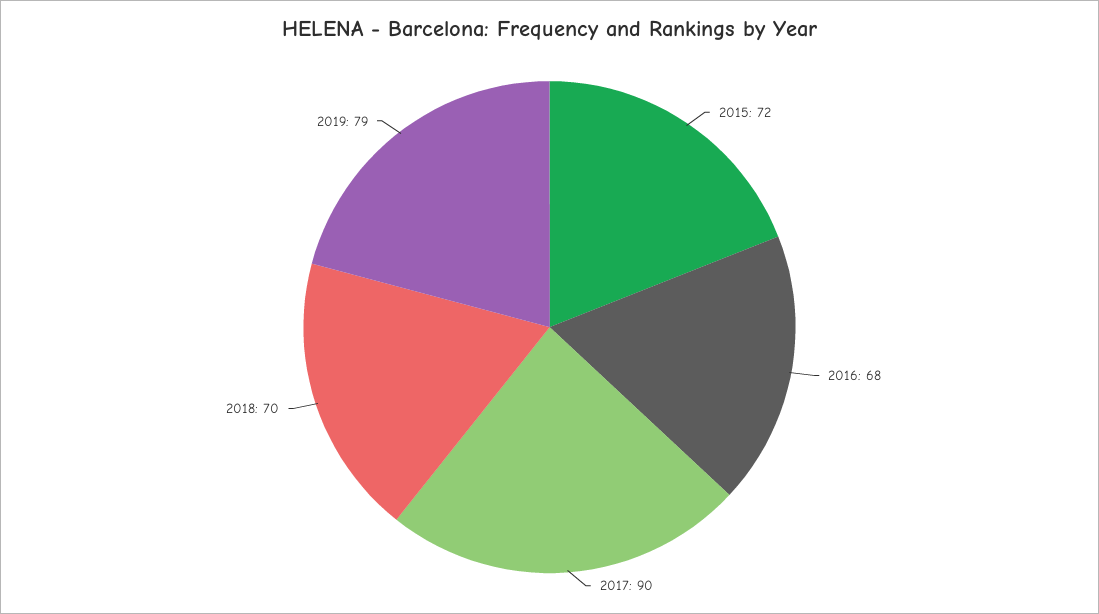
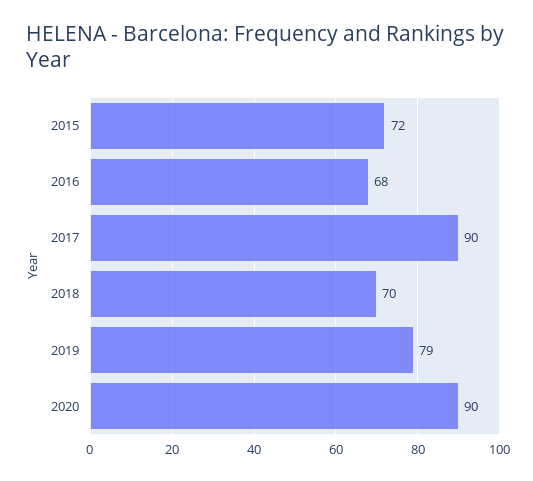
2020: none -> 90

